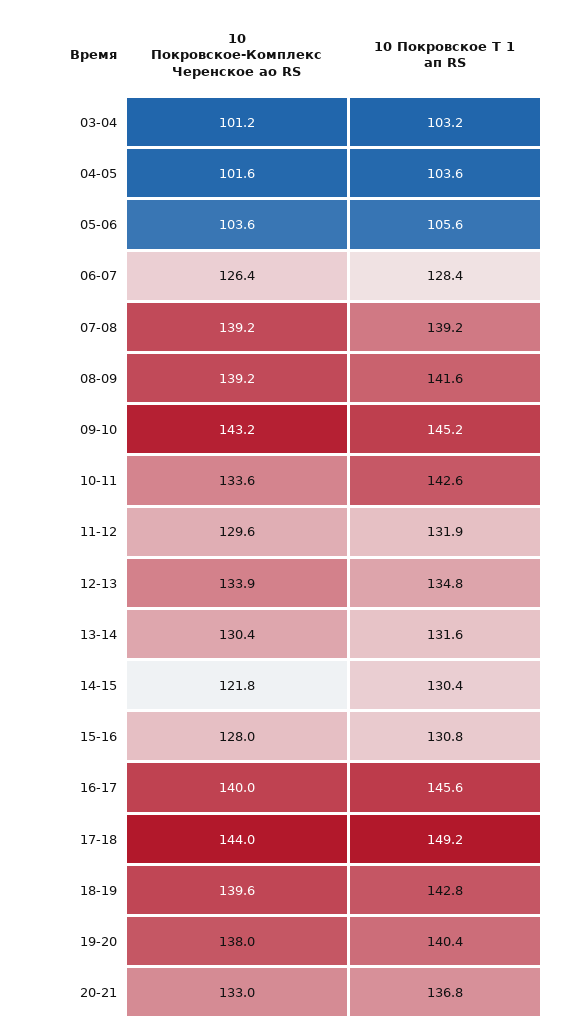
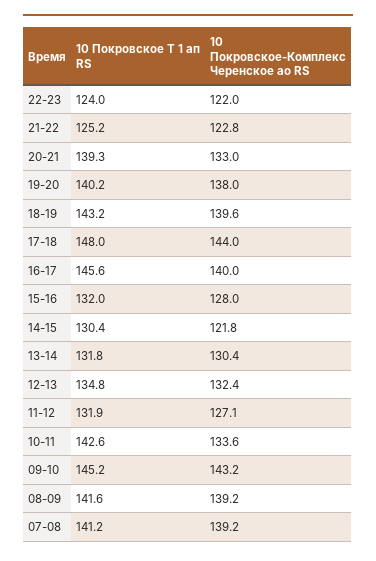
10 Покровское-Комплекс Черенское ао RS, 03-04: 101.2 -> none
10 Покровское Т 1 ап RS, 03-04: 103.2 -> none
10 Покровское-Комплекс Черенское ао RS, 04-05: 101.6 -> none
10 Покровское Т 1 ап RS, 04-05: 103.6 -> none
10 Покровское-Комплекс Черенское ао RS, 05-06: 103.6 -> none
10 Покровское Т 1 ап RS, 05-06: 105.6 -> none
10 Покровское-Комплекс Черенское ао RS, 06-07: 126.4 -> none
10 Покровское Т 1 ап RS, 06-07: 128.4 -> none
10 Покровское Т 1 ап RS, 07-08: 139.2 -> 141.2
10 Покровское-Комплекс Черенское ао RS, 11-12: 129.6 -> 127.1
10 Покровское-Комплекс Черенское ао RS, 12-13: 133.9 -> 132.4
10 Покровское Т 1 ап RS, 13-14: 131.6 -> 131.8
10 Покровское Т 1 ап RS, 15-16: 130.8 -> 132
10 Покровское Т 1 ап RS, 17-18: 149.2 -> 148
10 Покровское Т 1 ап RS, 18-19: 142.8 -> 143.2
10 Покровское Т 1 ап RS, 19-20: 140.4 -> 140.2
10 Покровское Т 1 ап RS, 20-21: 136.8 -> 139.3
10 Покровское Т 1 ап RS, 22-23: none -> 124
10 Покровское-Комплекс Черенское ао RS, 22-23: none -> 122
10 Покровское Т 1 ап RS, 21-22: none -> 125.2
10 Покровское-Комплекс Черенское ао RS, 21-22: none -> 122.8

